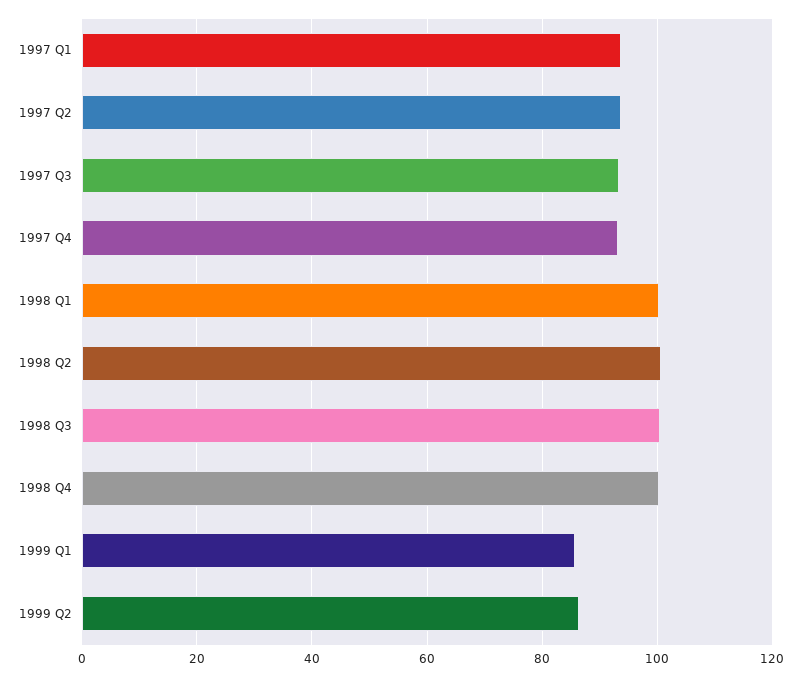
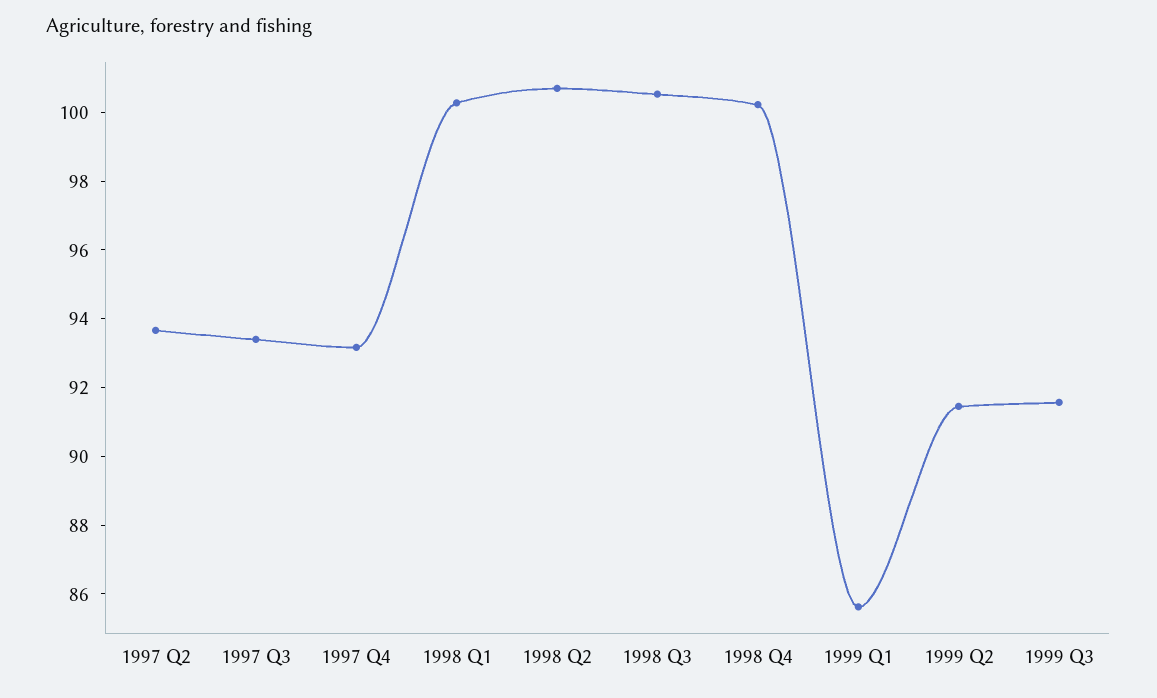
1997 Q1: 94 -> none
1999 Q2: 86 -> 91.5
1999 Q3: none -> 91.5

